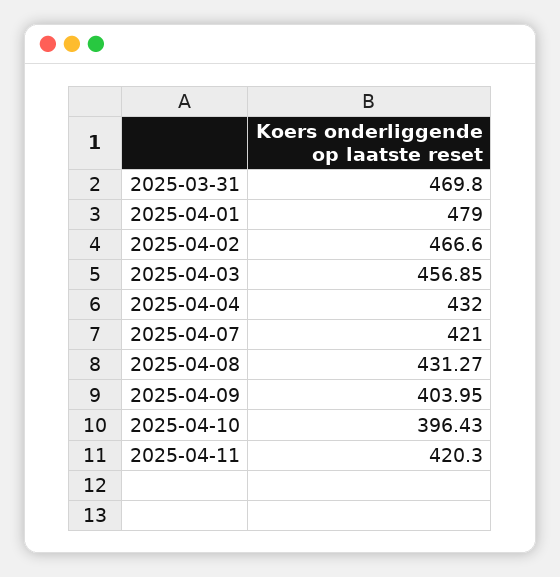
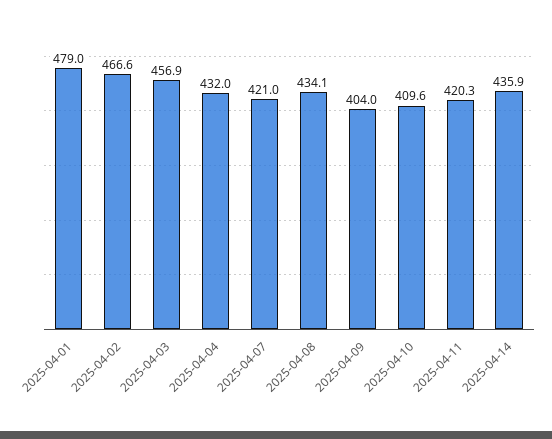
2025-03-31: 469.8 -> none
2025-04-08: 431.27 -> 434.1
2025-04-10: 396.43 -> 409.6
2025-04-14: none -> 435.9

